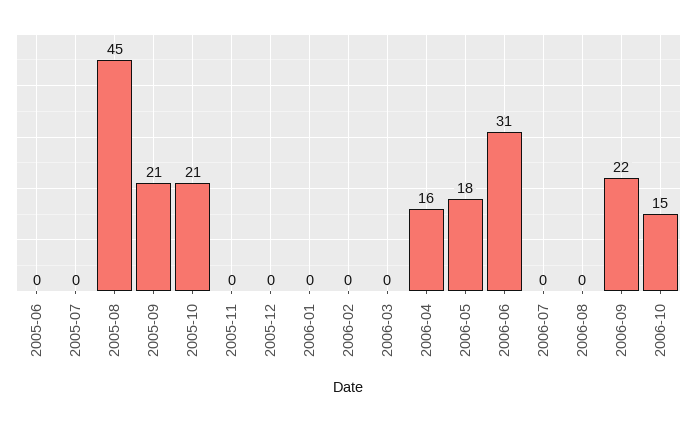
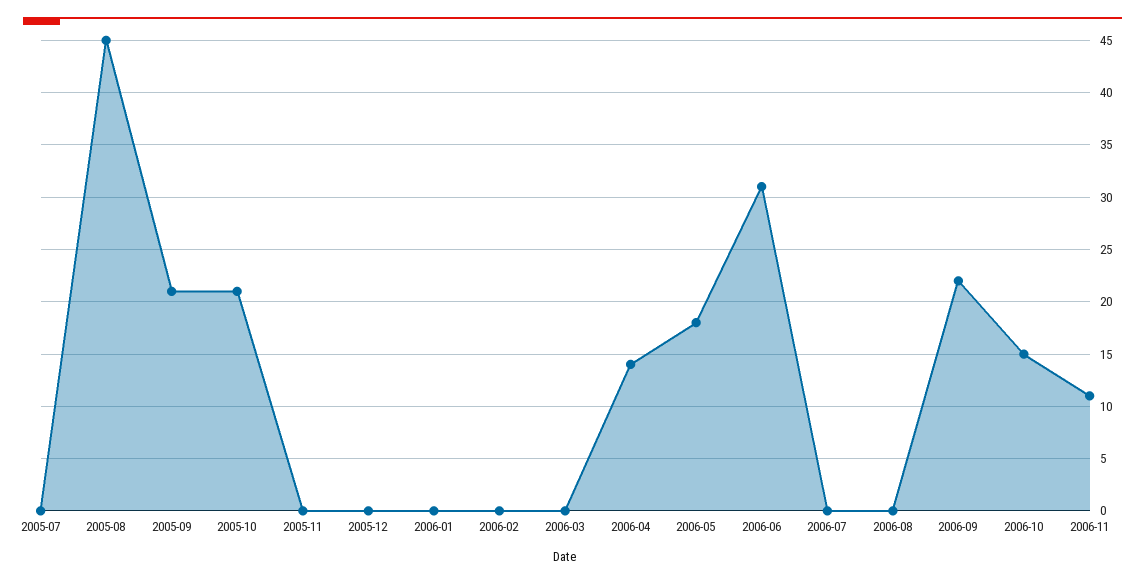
2005-06: 0 -> none
2006-04: 16 -> 14
2006-11: none -> 11

